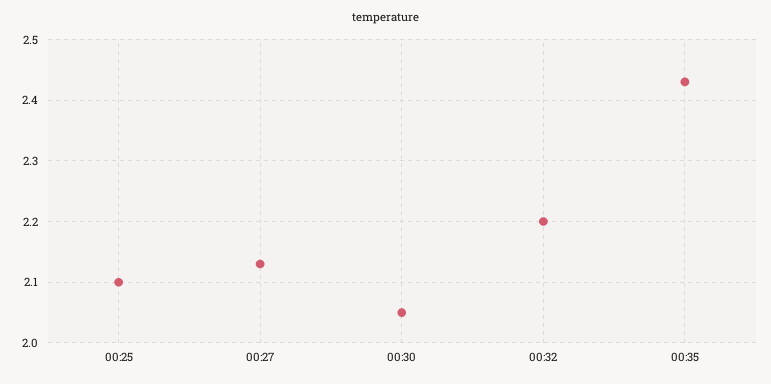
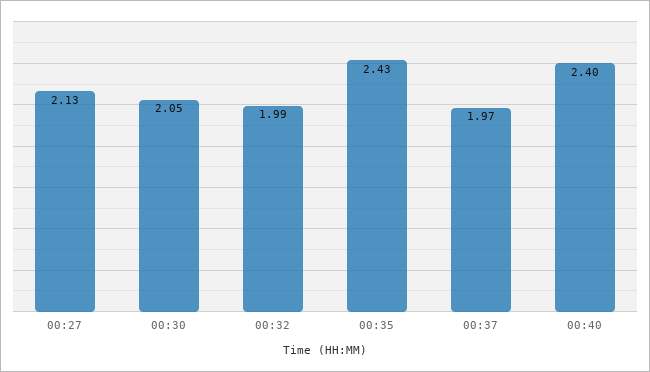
00:25: 2.1 -> none
00:32: 2.2 -> 1.99
00:37: none -> 1.97
00:40: none -> 2.4

